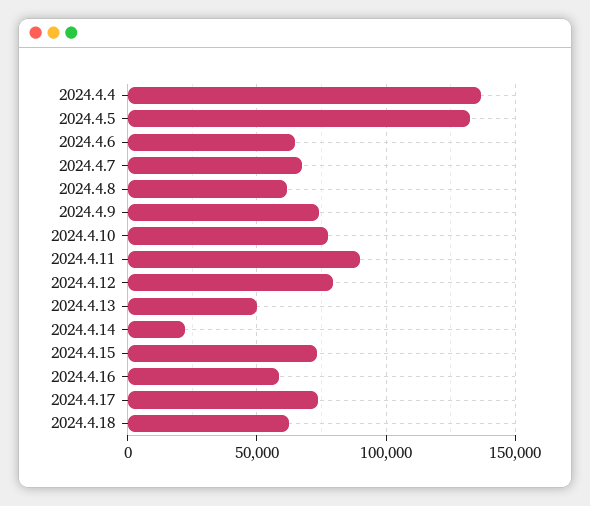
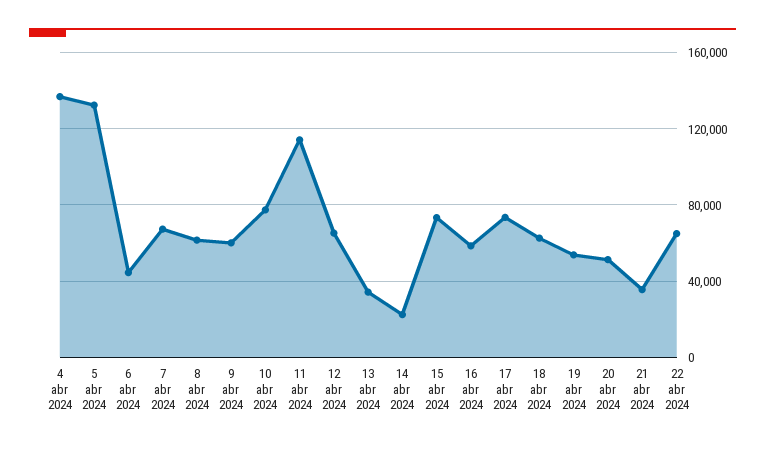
2024.4.6: 65000 -> 45000
2024.4.9: 75000 -> 60000
2024.4.11: 90000 -> 115000
2024.4.12: 80000 -> 65000
2024.4.13: 50000 -> 35000
19 abr 2024: none -> 55000
20 abr 2024: none -> 50000
21 abr 2024: none -> 35000
22 abr 2024: none -> 65000

